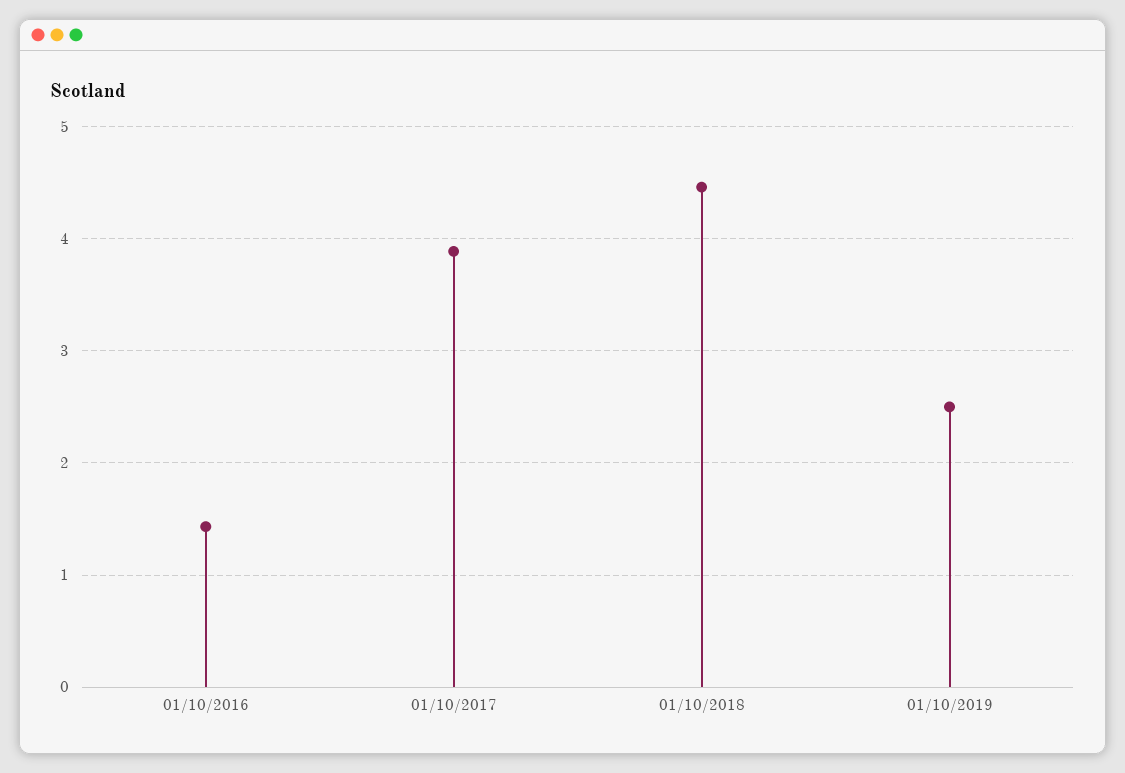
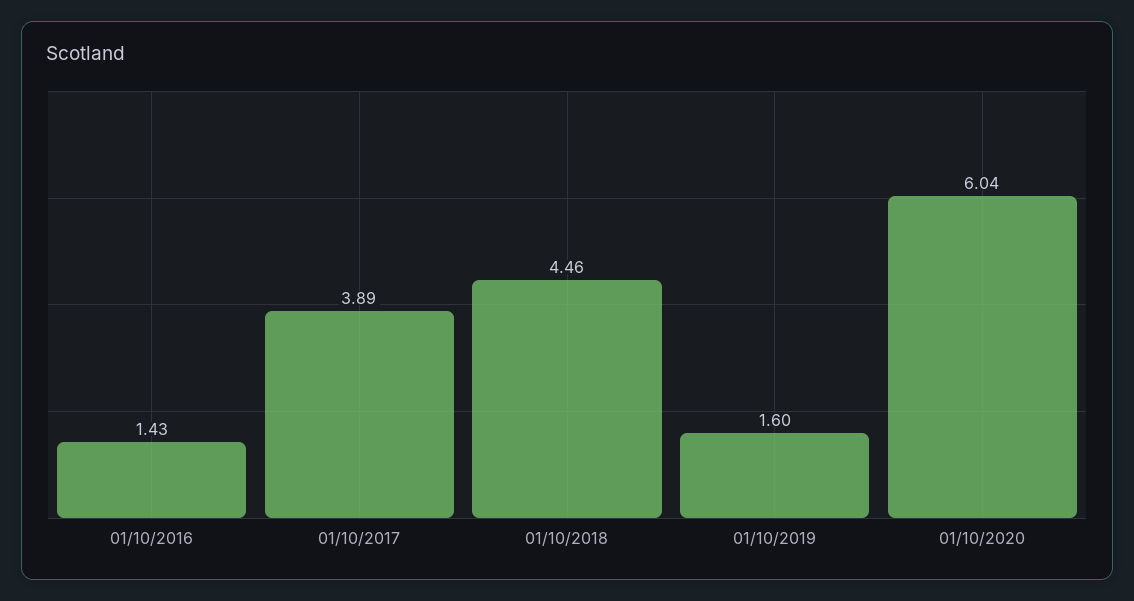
01/10/2019: 2.5 -> 1.6
01/10/2020: none -> 6.04

